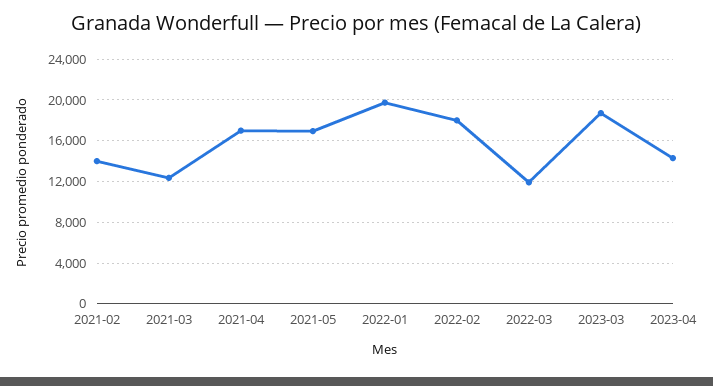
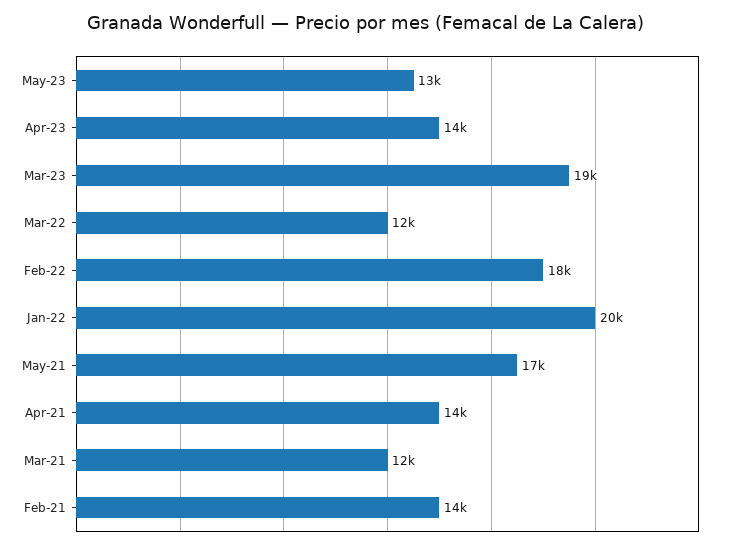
2021-04: 17000 -> 14000
May-23: none -> 13000

